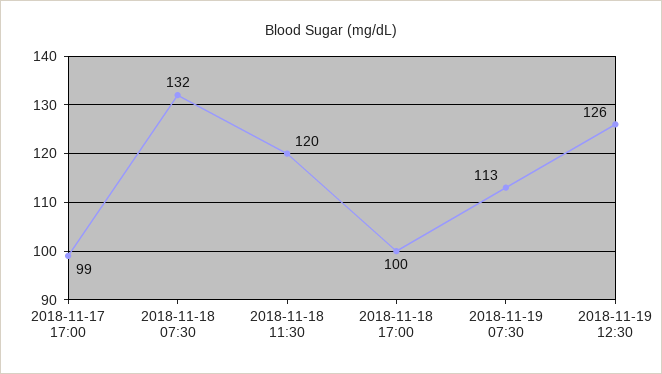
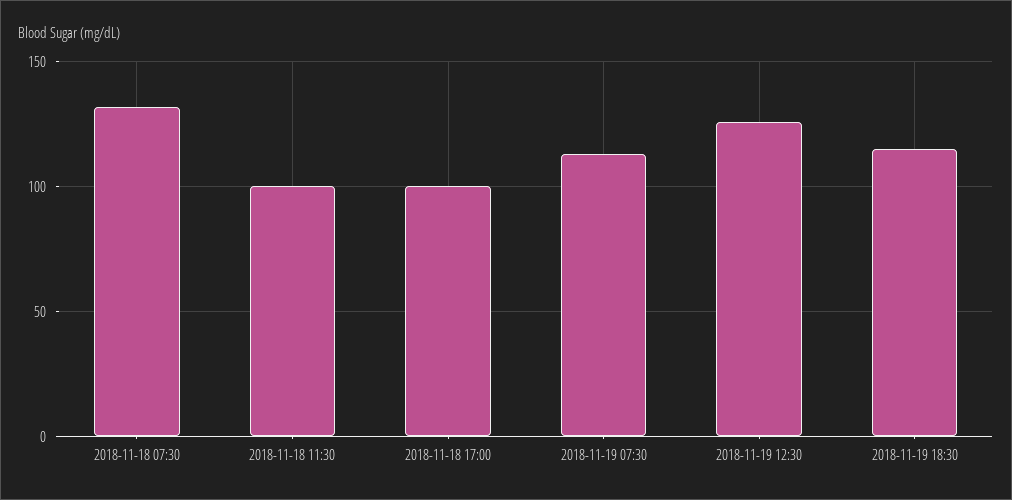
2018-11-17 17:00: 99 -> none
2018-11-18 11:30: 120 -> 100
2018-11-19 18:30: none -> 115

